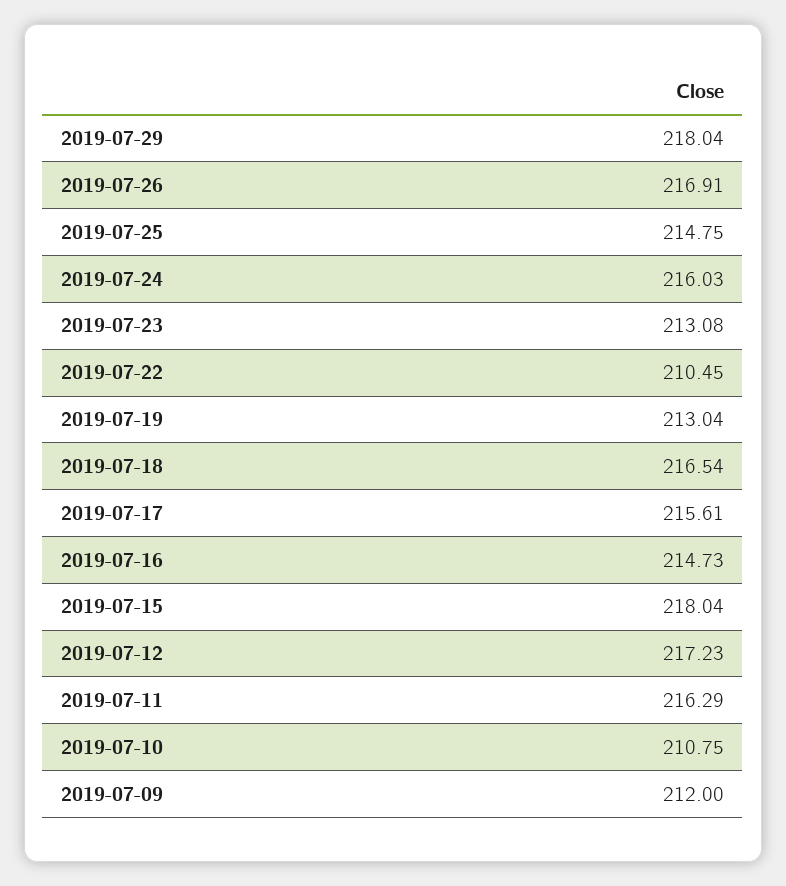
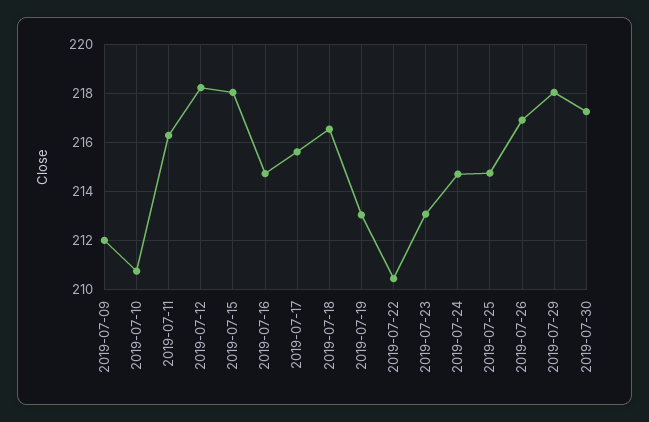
2019-07-24: 216.03 -> 214.75
2019-07-12: 217.23 -> 218.25
2019-07-30: none -> 217.25

